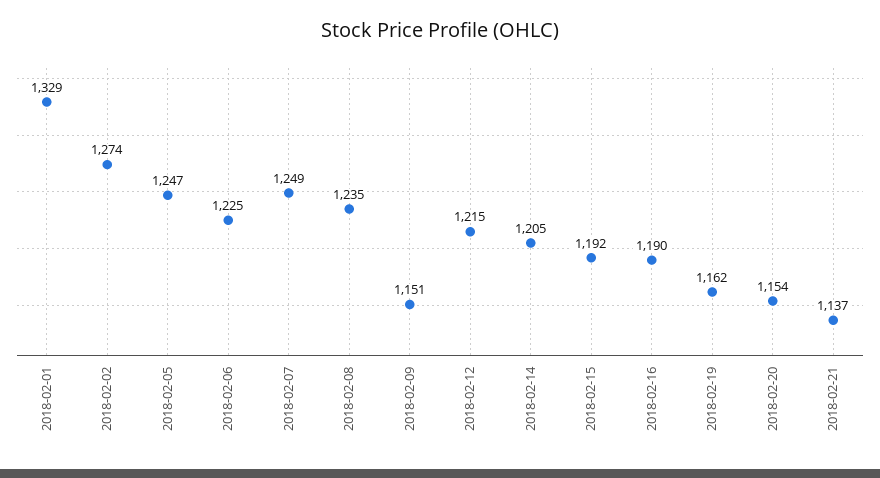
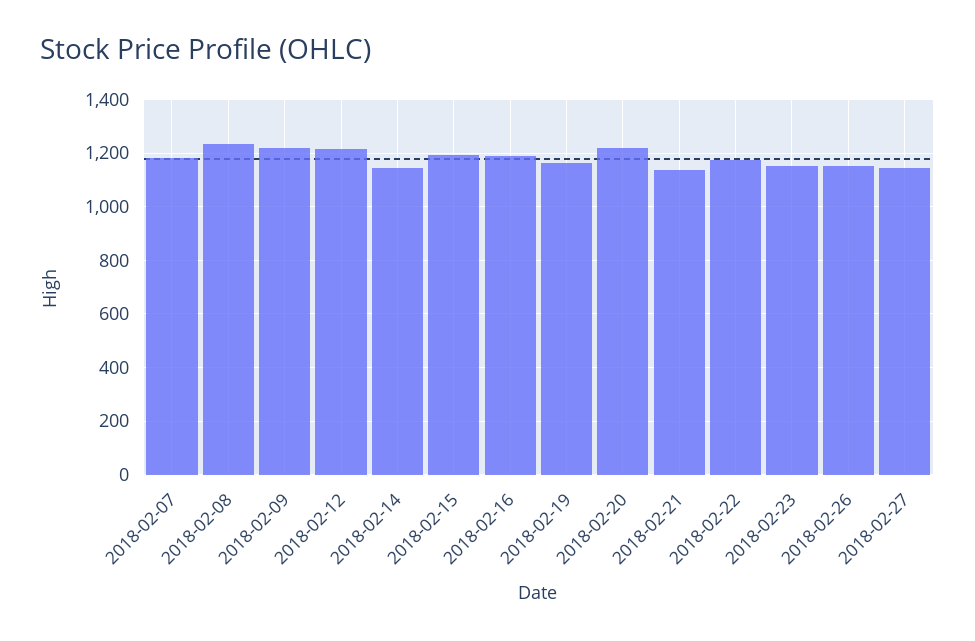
2018-02-01: 1329 -> none
2018-02-02: 1274 -> none
2018-02-05: 1247 -> none
2018-02-06: 1225 -> none
2018-02-07: 1249 -> 1175
2018-02-09: 1151 -> 1225
2018-02-14: 1205 -> 1150
2018-02-20: 1154 -> 1225
2018-02-22: none -> 1175
2018-02-23: none -> 1150
2018-02-26: none -> 1150
2018-02-27: none -> 1150

